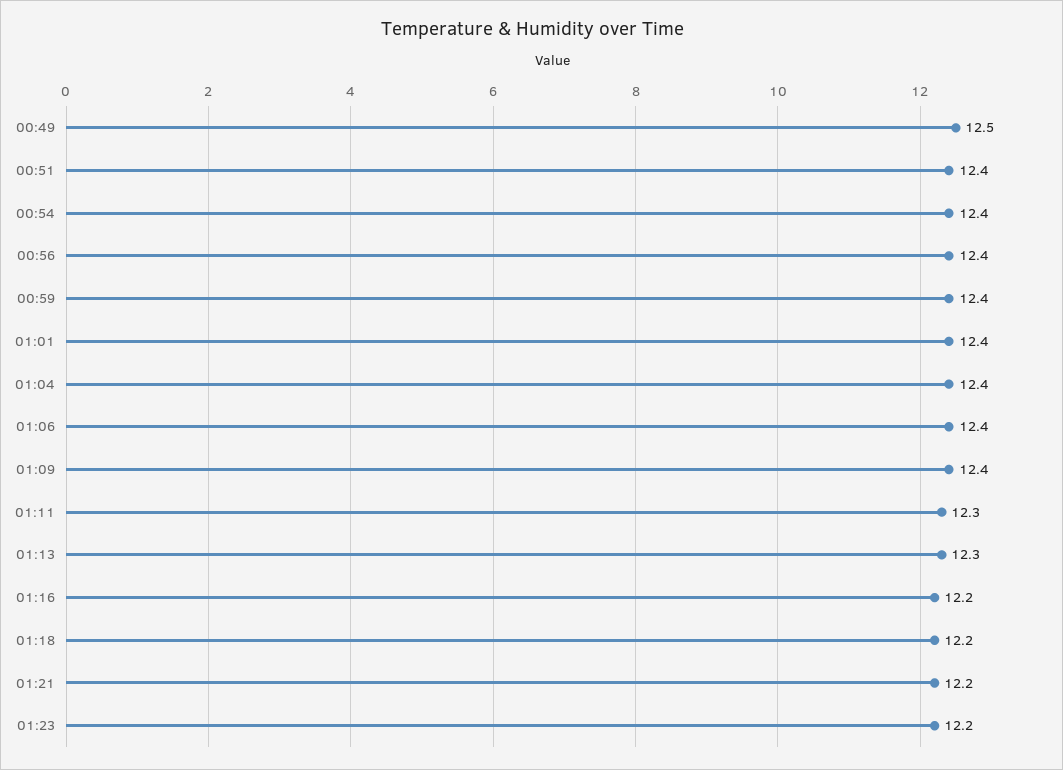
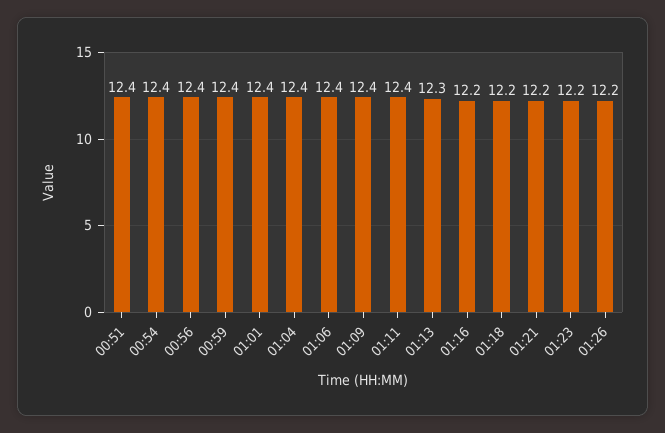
00:49: 12.5 -> none
01:11: 12.3 -> 12.4
01:26: none -> 12.2

